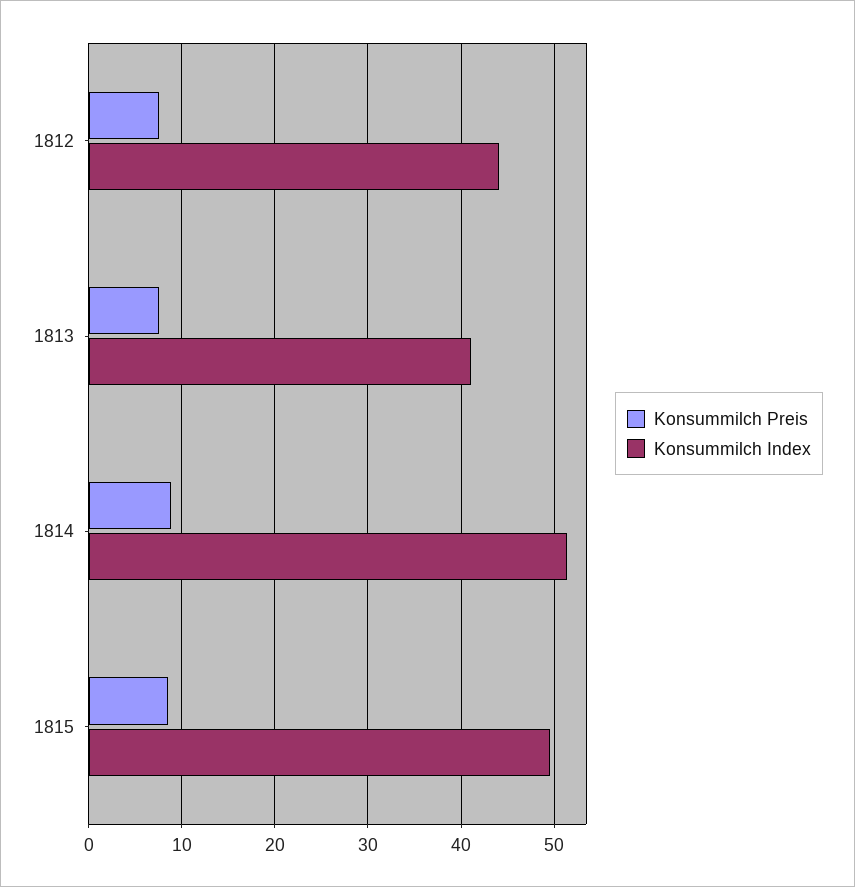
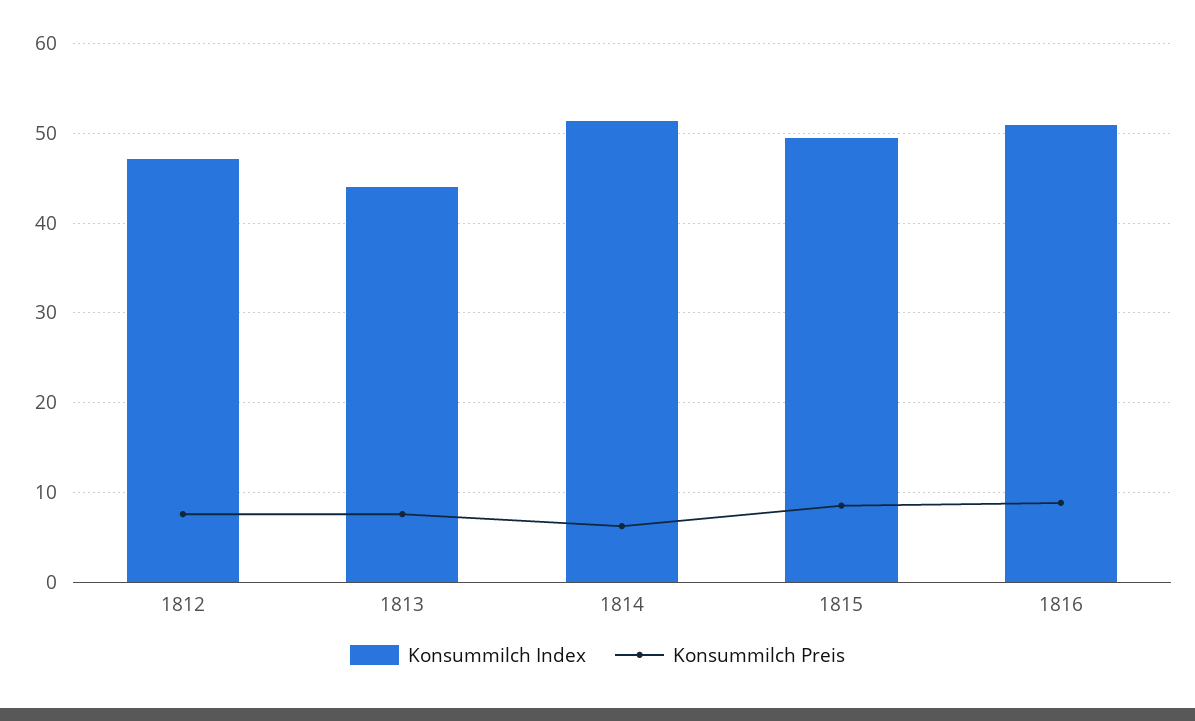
Konsummilch Index, 1812: 44 -> 47
Konsummilch Index, 1813: 41 -> 44
Konsummilch Preis, 1814: 9 -> 6
Konsummilch Index, 1816: none -> 51
Konsummilch Preis, 1816: none -> 9

